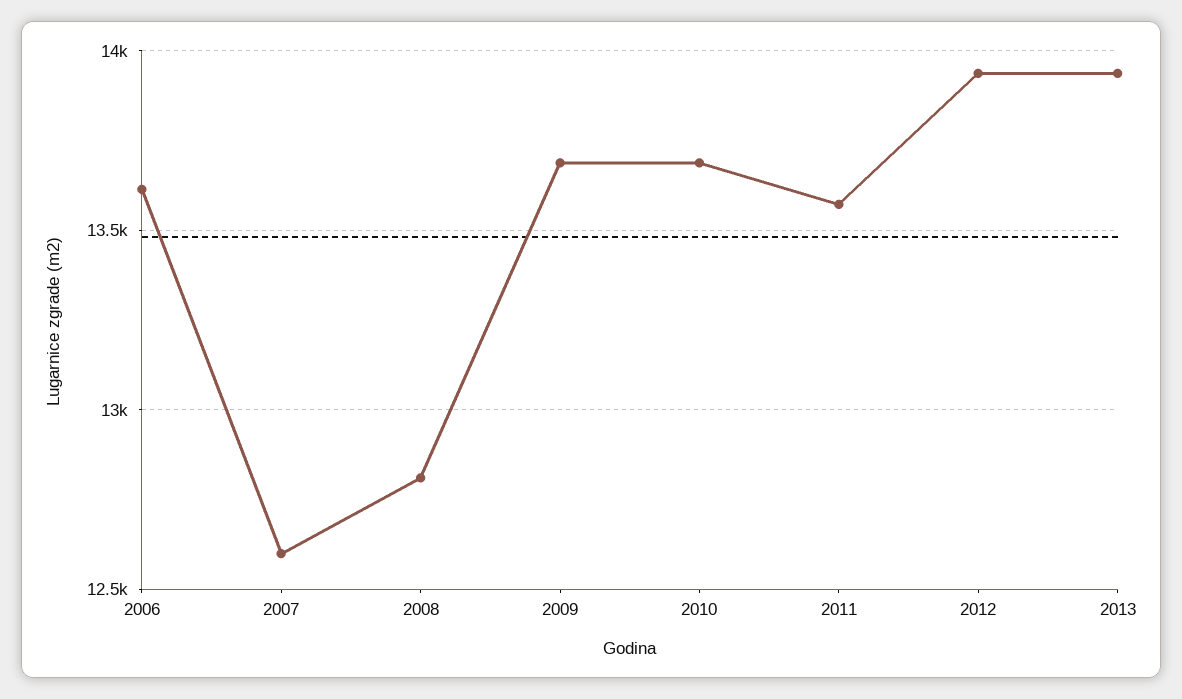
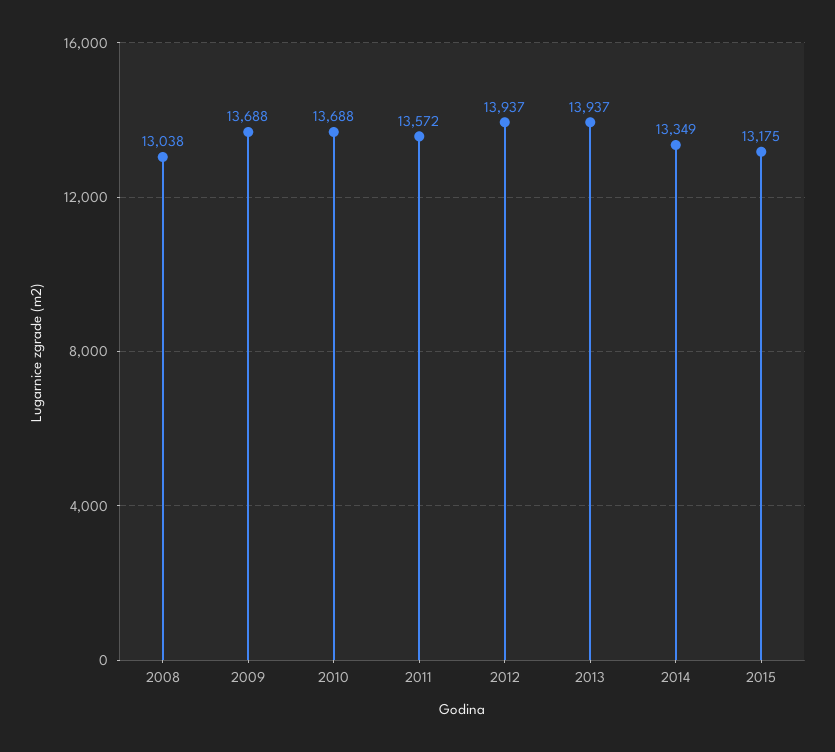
2006: 13600 -> none
2007: 12600 -> none
2008: 12800 -> 13038
2014: none -> 13349
2015: none -> 13175

